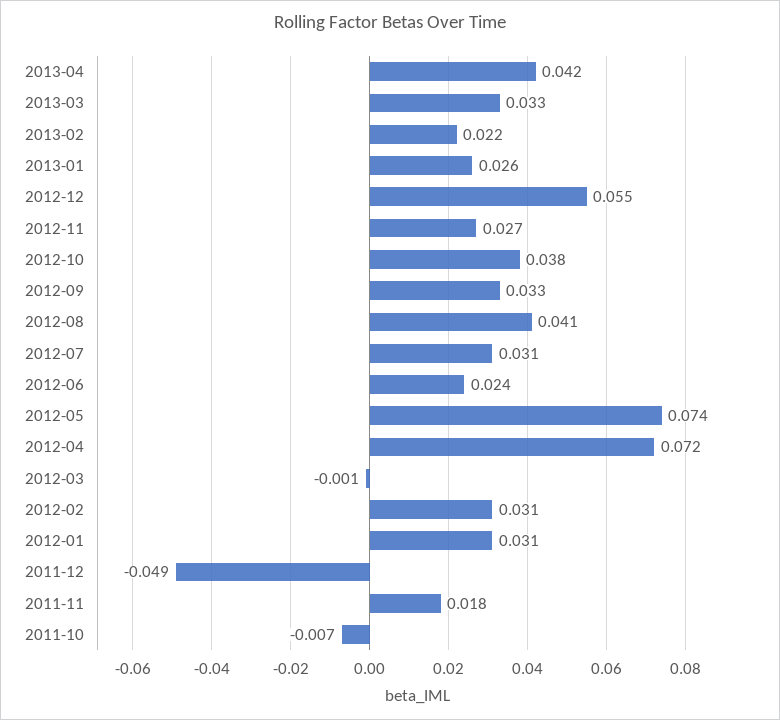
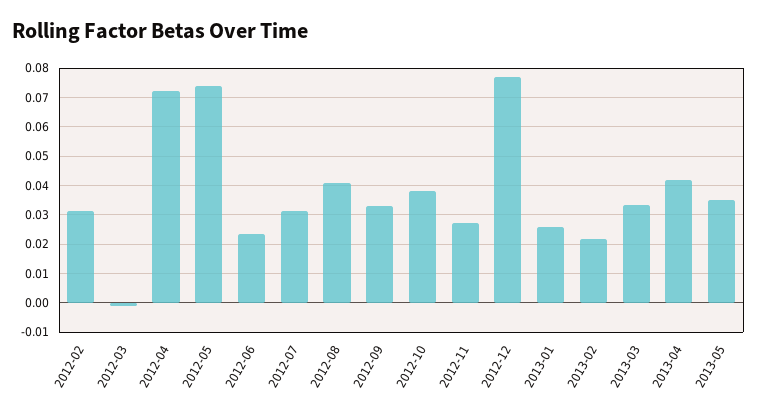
2012-12: 0.055 -> 0.0775
2012-01: 0.031 -> none
2011-12: -0.049 -> none
2011-11: 0.018 -> none
2011-10: -0.007 -> none
2013-05: none -> 0.035

